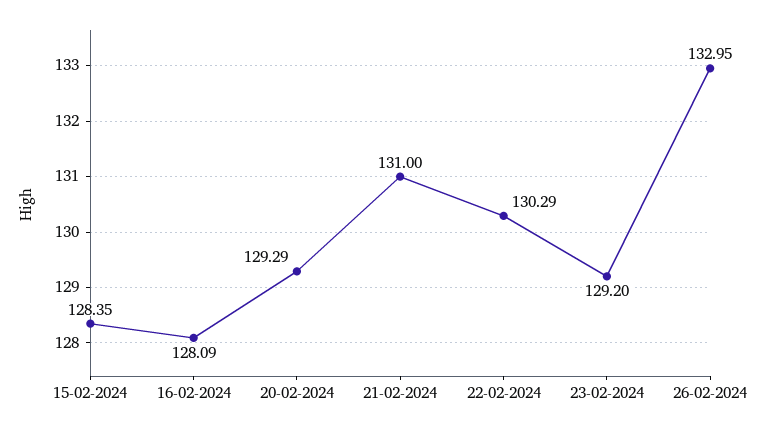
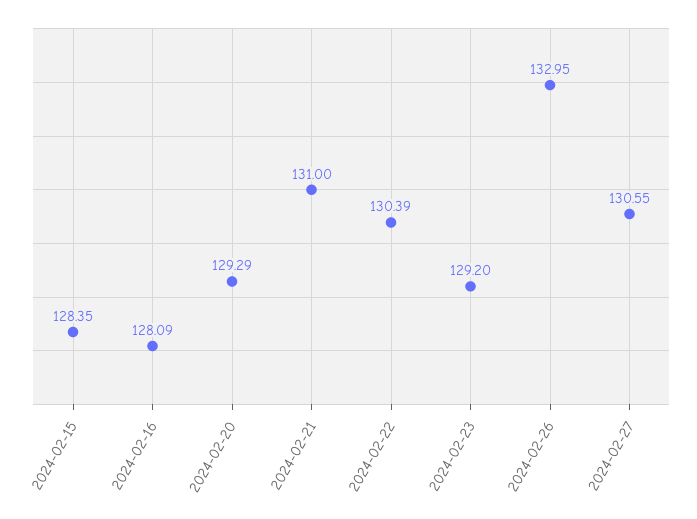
22-02-2024: 130.29 -> 130.39
2024-02-27: none -> 130.55

